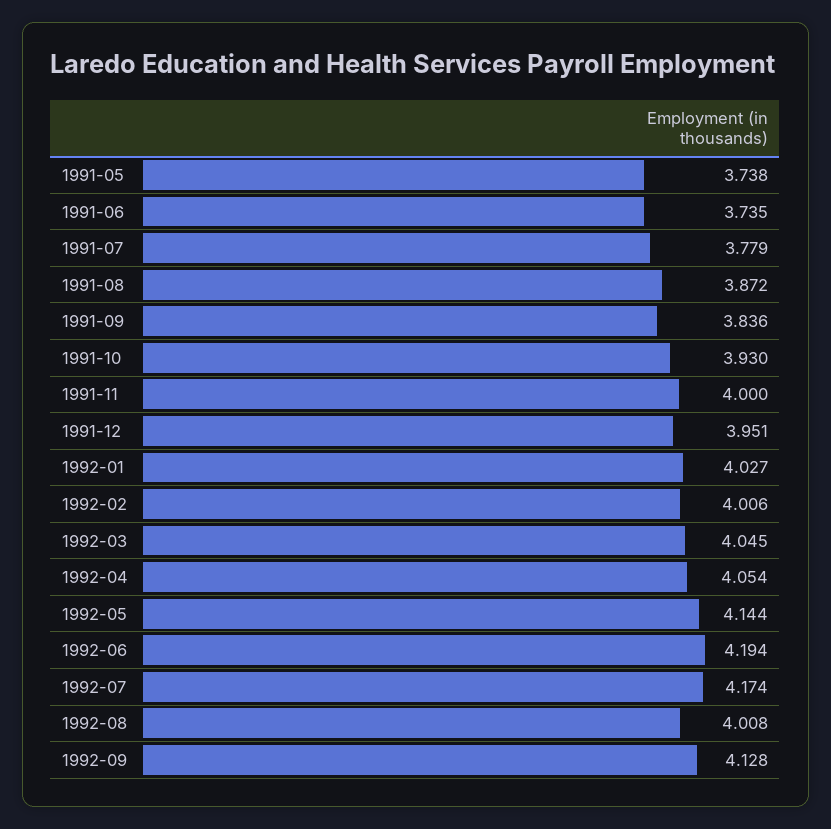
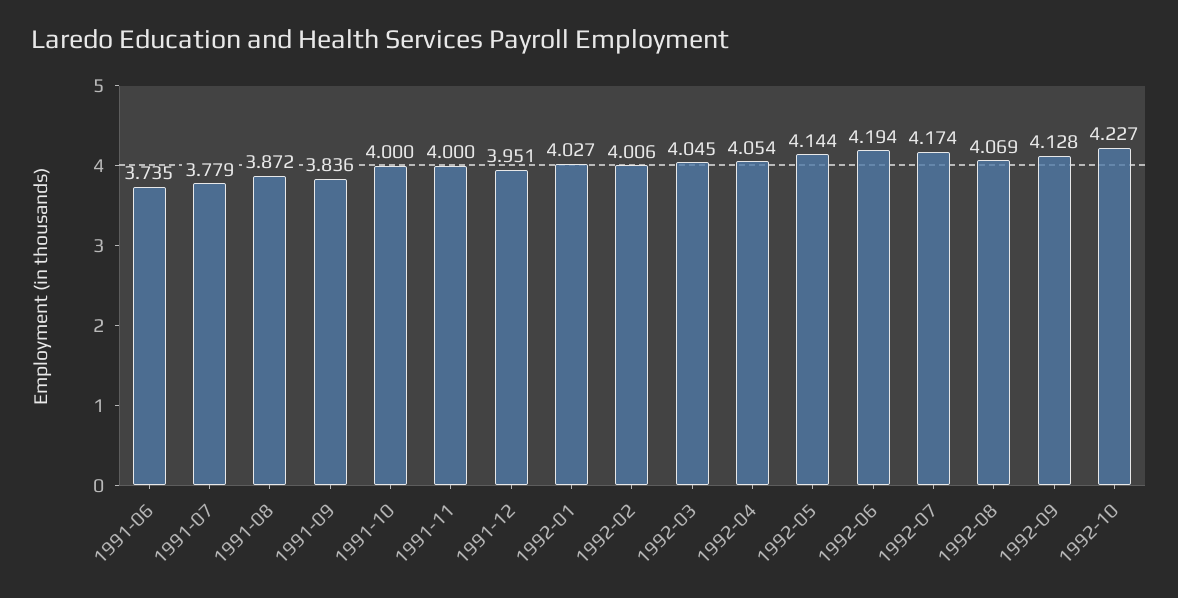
1991-05: 3.738 -> none
1991-10: 3.93 -> 4
1992-08: 4.008 -> 4.069
1992-10: none -> 4.227

